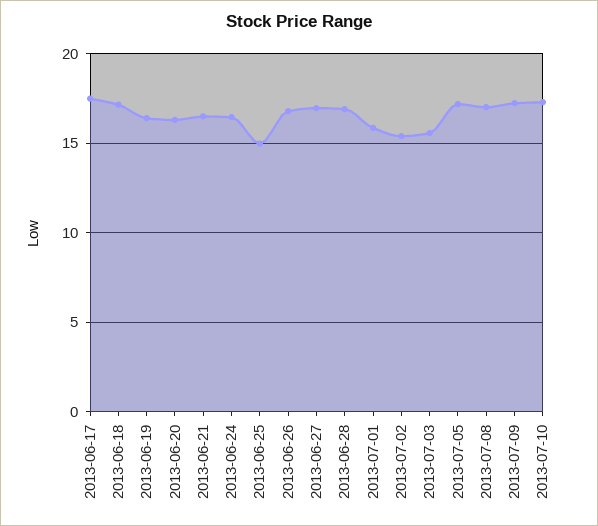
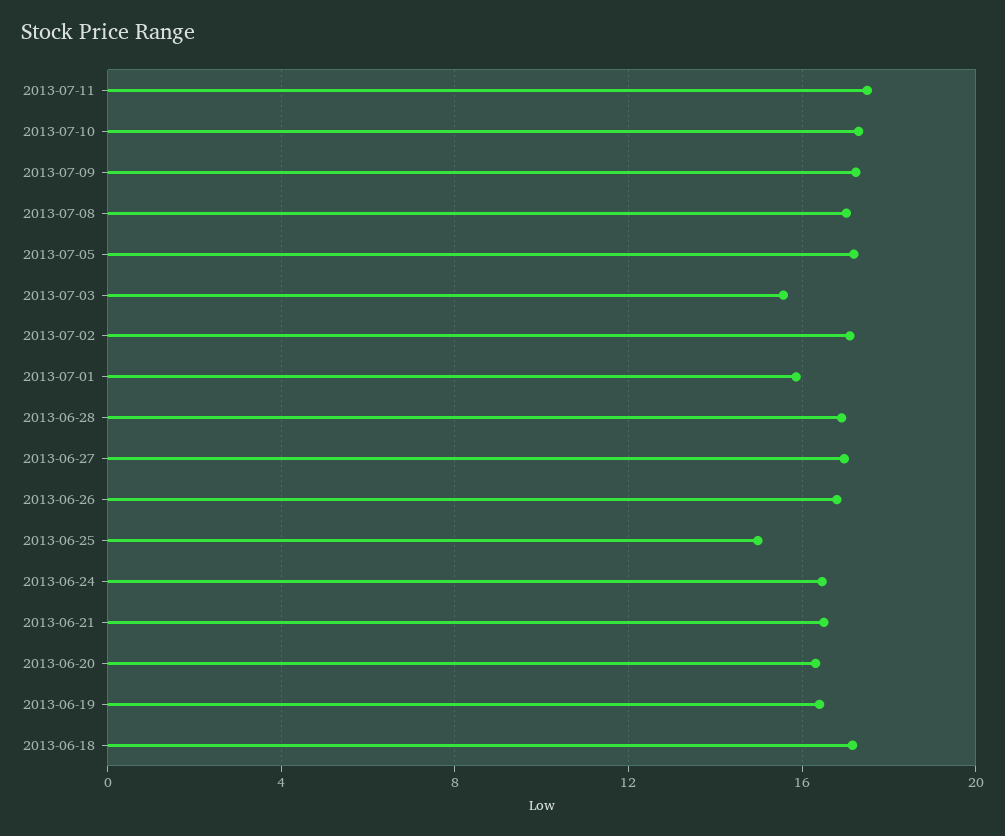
2013-06-17: 17.5 -> none
2013-07-02: 15.5 -> 17
2013-07-11: none -> 17.5

